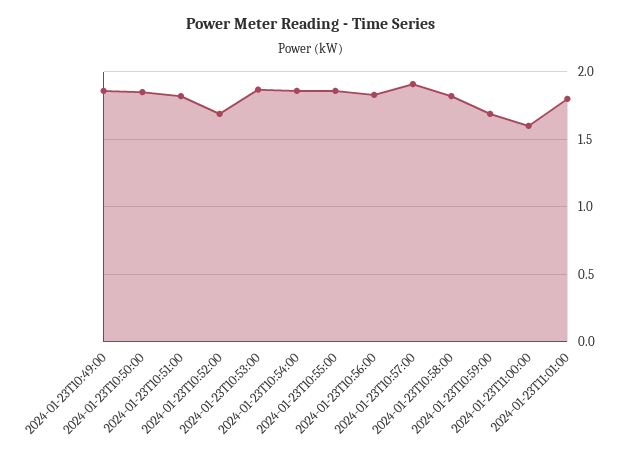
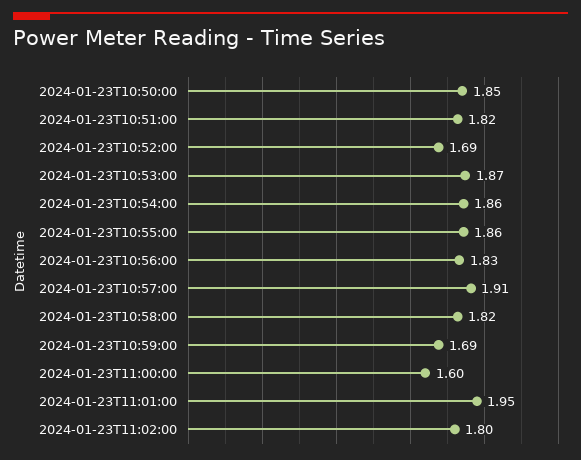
2024-01-23T10:49:00: 1.85 -> none
2024-01-23T11:01:00: 1.8 -> 1.95
2024-01-23T11:02:00: none -> 1.8

